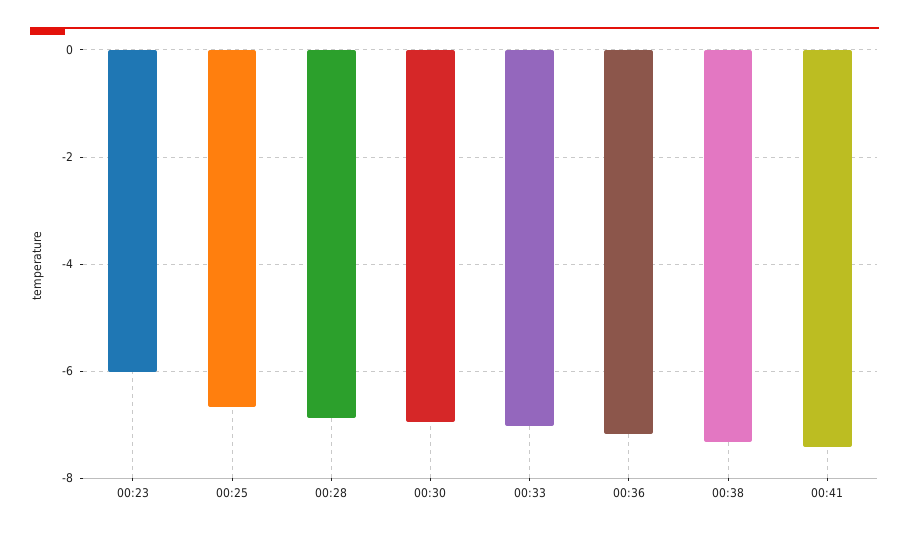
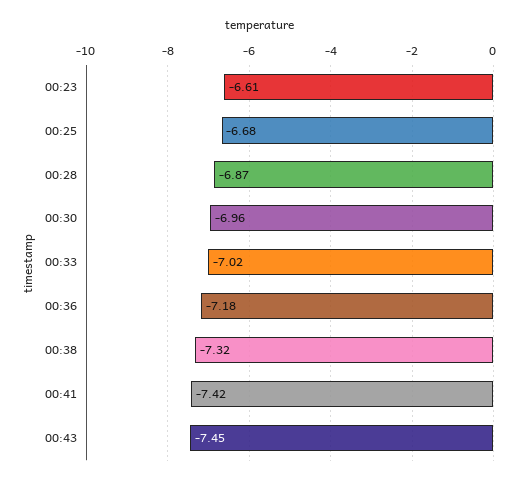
00:23: -6 -> -6.61
00:43: none -> -7.45

